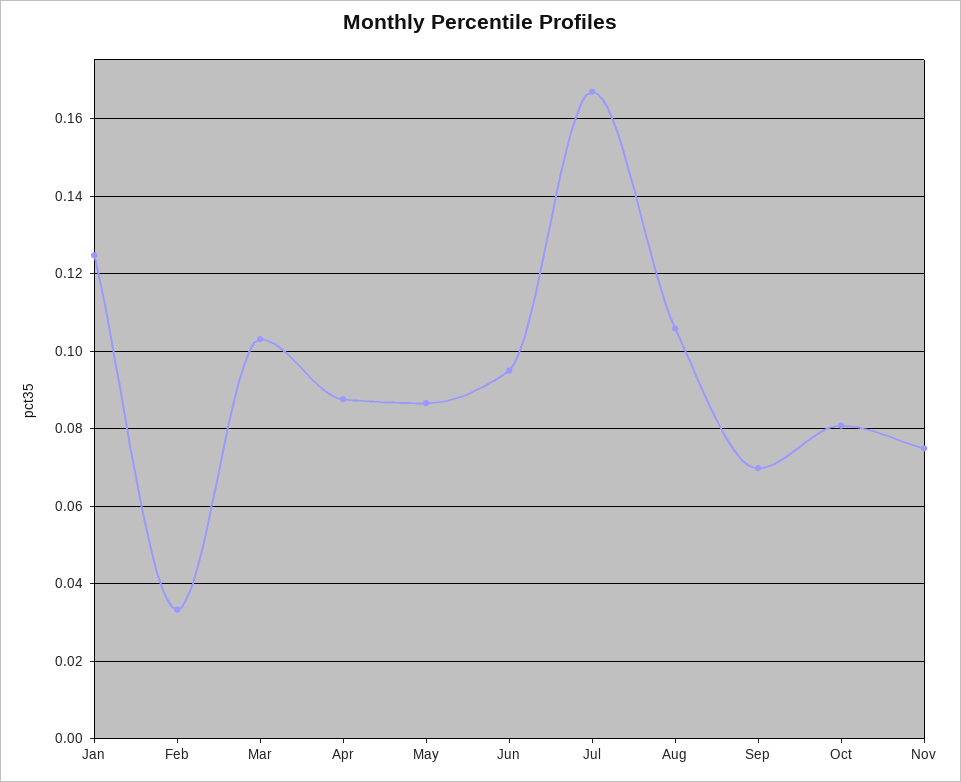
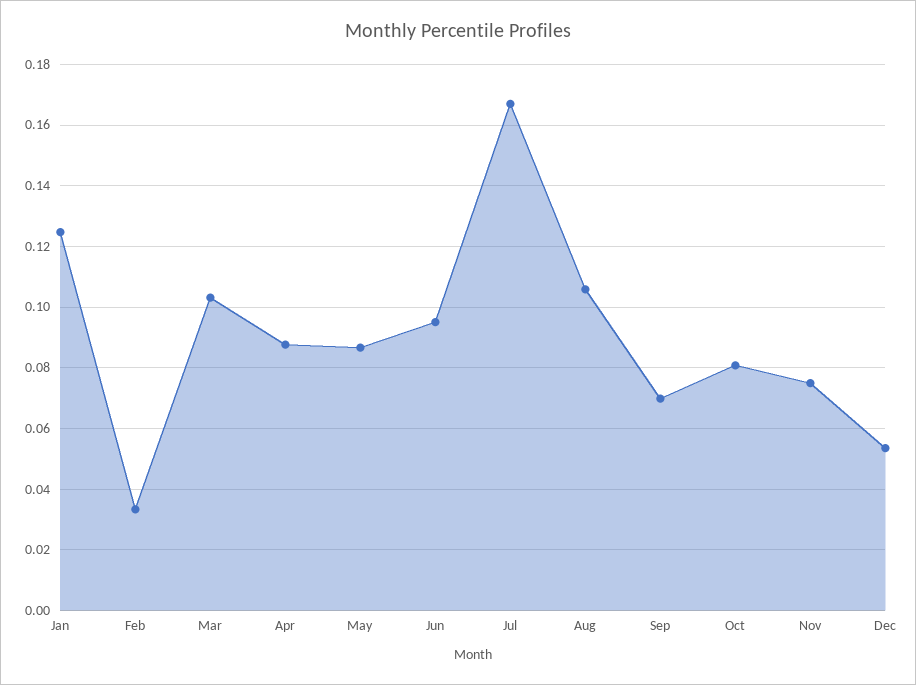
Dec: none -> 0.054

